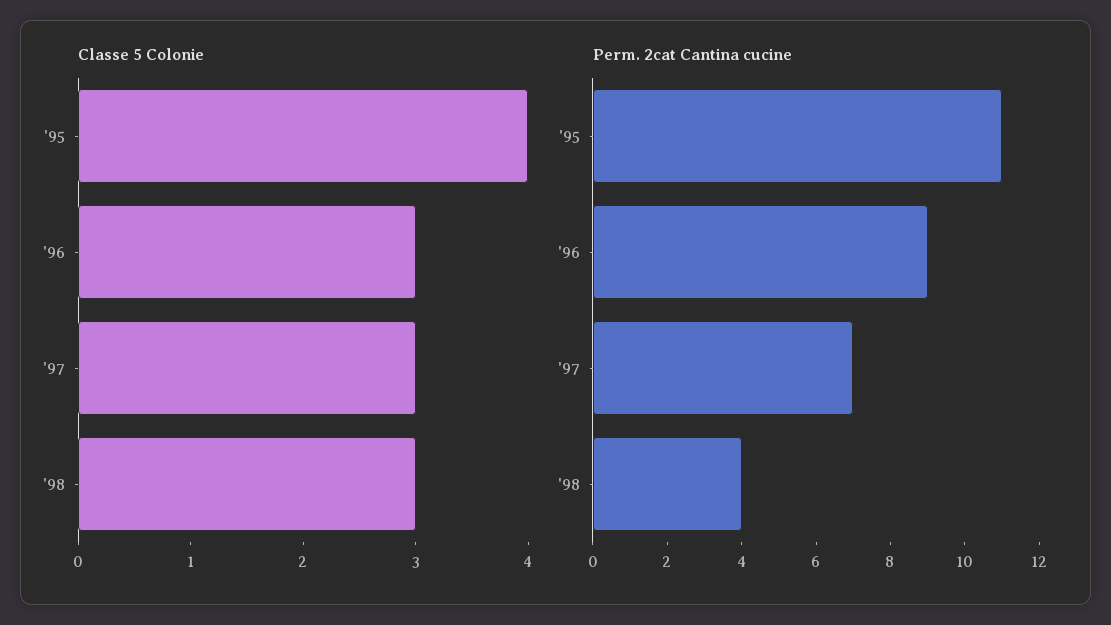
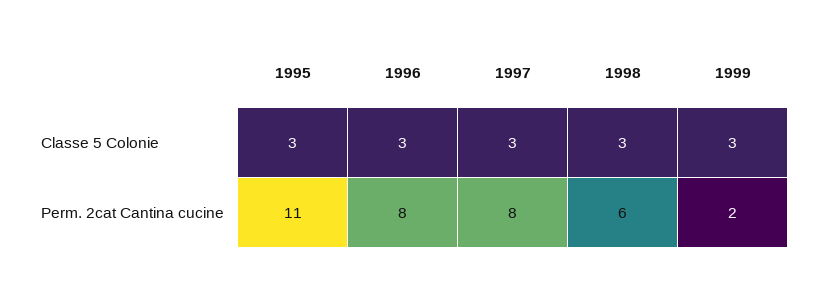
Classe 5 Colonie, '95: 4 -> 3
Perm. 2cat Cantina cucine, '96: 9 -> 8
Perm. 2cat Cantina cucine, '97: 7 -> 8
Perm. 2cat Cantina cucine, '98: 4 -> 6
Classe 5 Colonie, 1999: none -> 3
Perm. 2cat Cantina cucine, 1999: none -> 2

